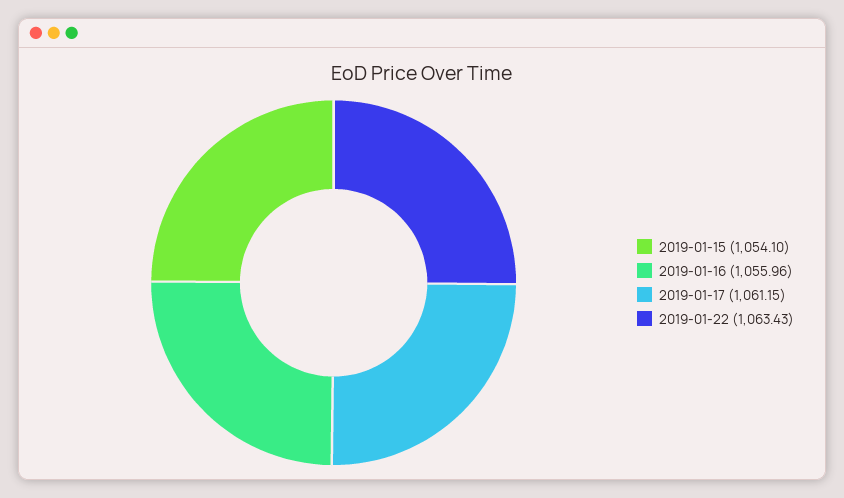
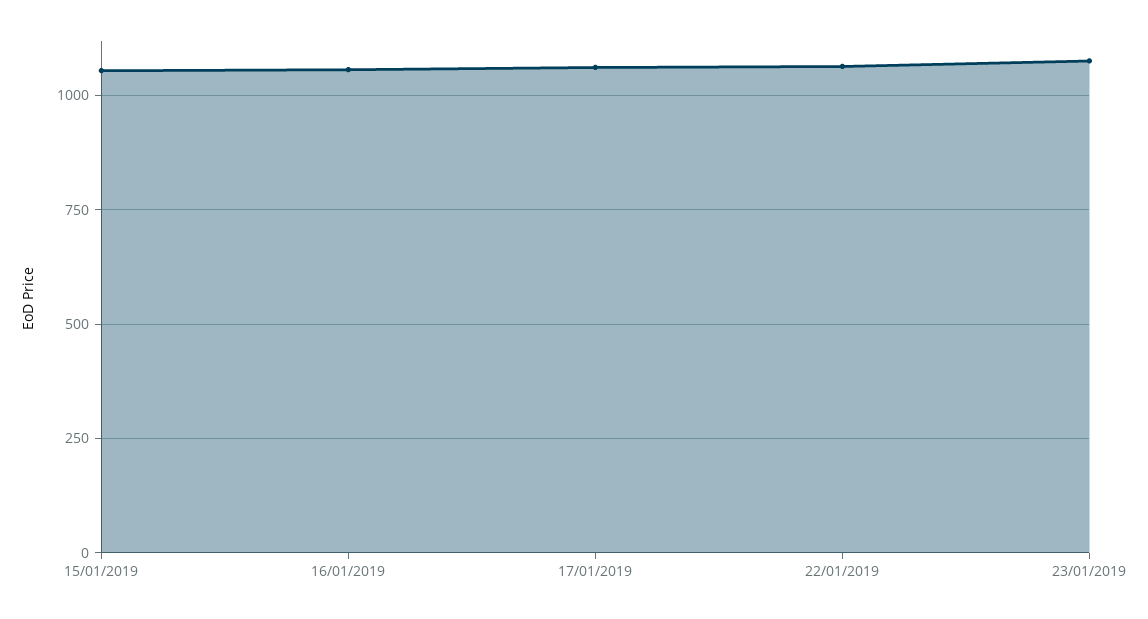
23/01/2019: none -> 1075

